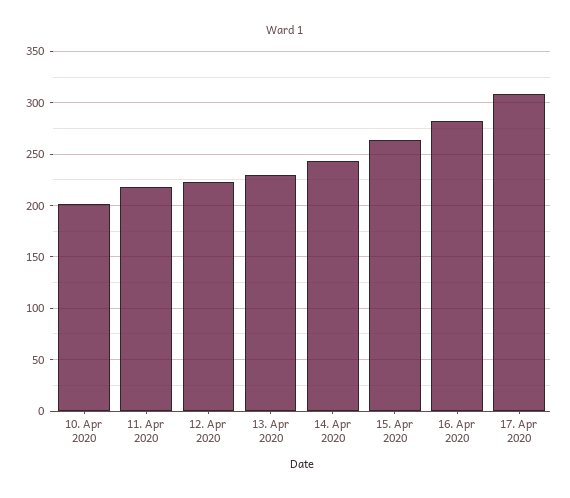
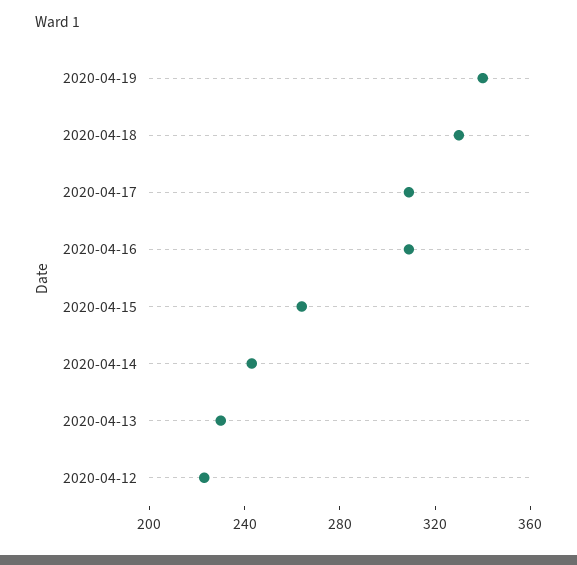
10. Apr 2020: 200 -> none
11. Apr 2020: 220 -> none
16. Apr 2020: 280 -> 310
2020-04-19: none -> 340
2020-04-18: none -> 330

